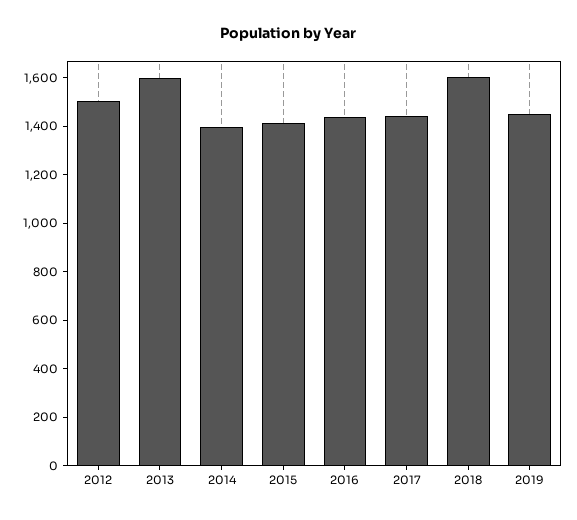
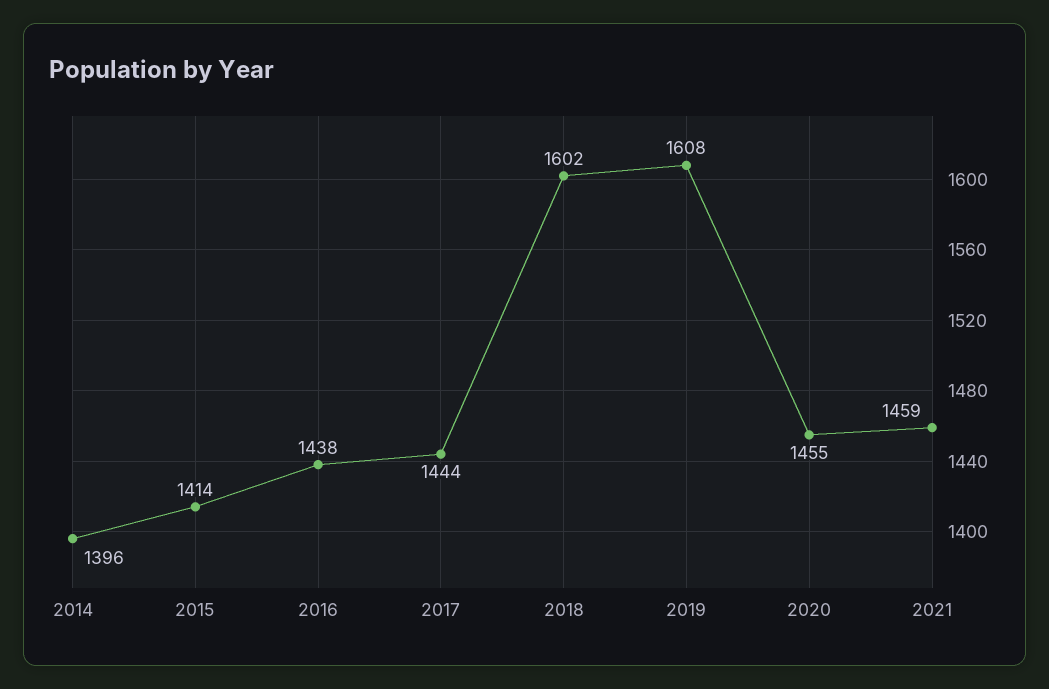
2012: 1500 -> none
2013: 1600 -> none
2019: 1450 -> 1608
2020: none -> 1455
2021: none -> 1459

